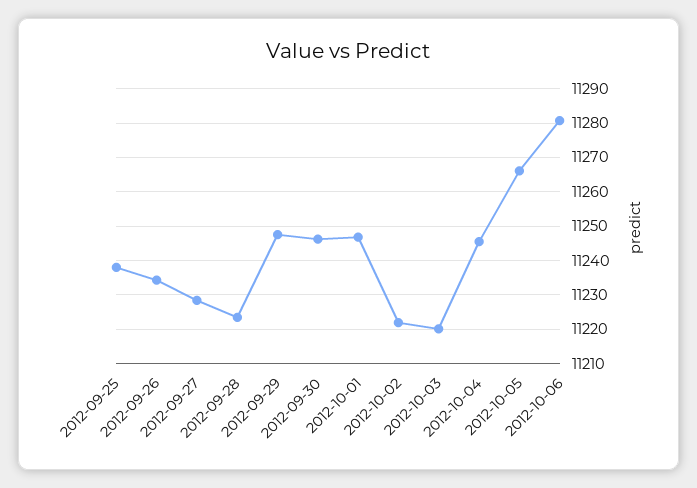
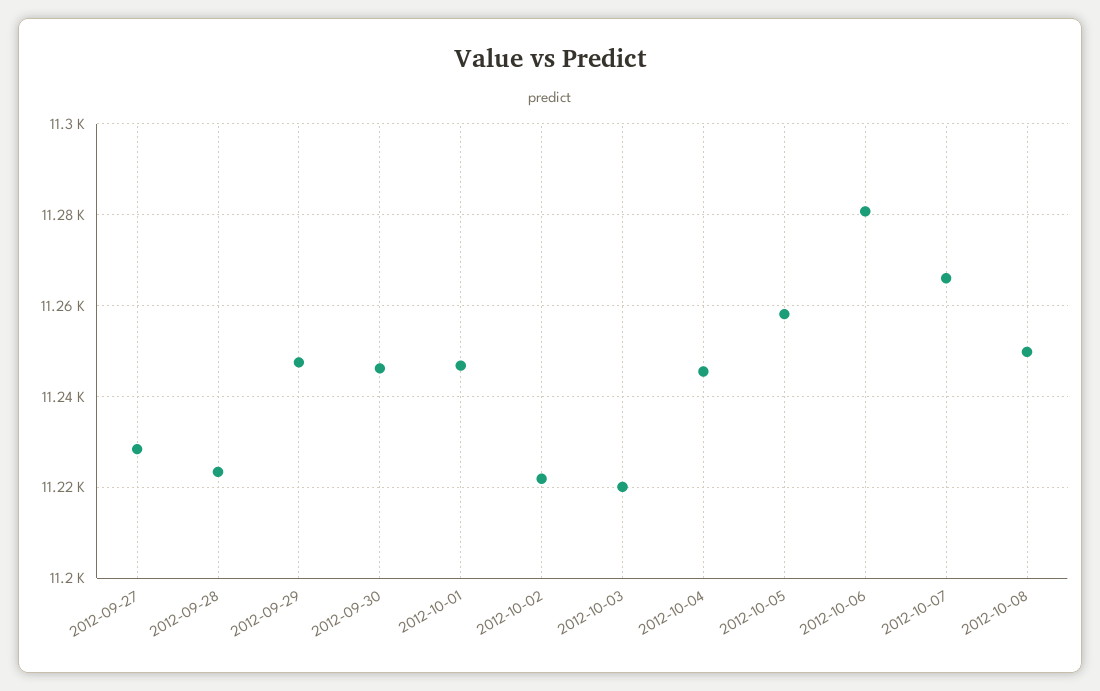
2012-09-25: 11238 -> none
2012-09-26: 11234 -> none
2012-10-05: 11266 -> 11258
2012-10-07: none -> 11266
2012-10-08: none -> 11250

